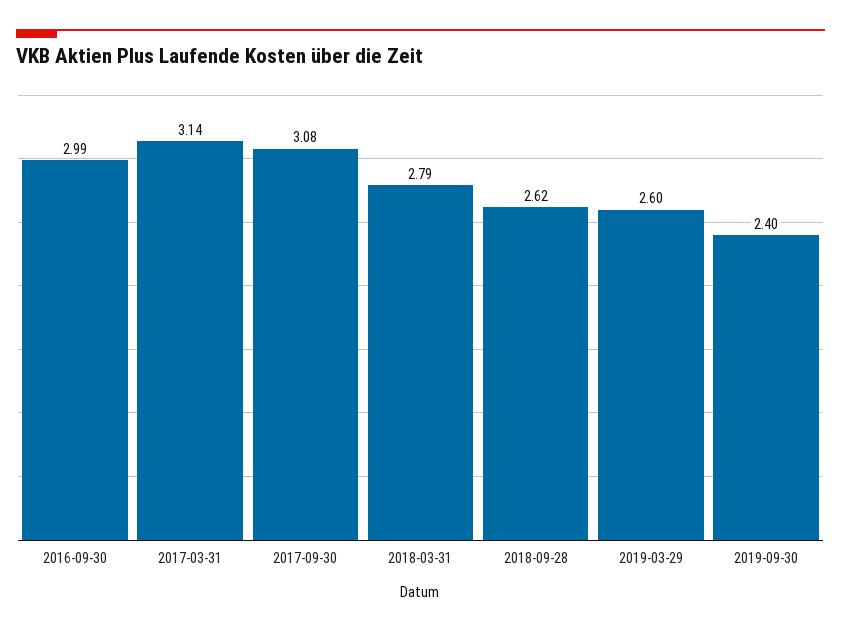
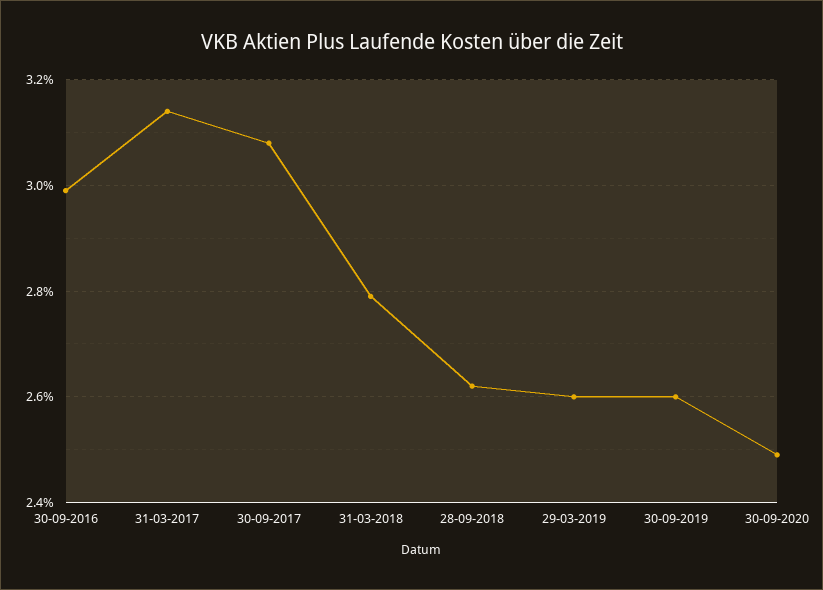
2019-09-30: 2.4 -> 2.6
30-09-2020: none -> 2.5

